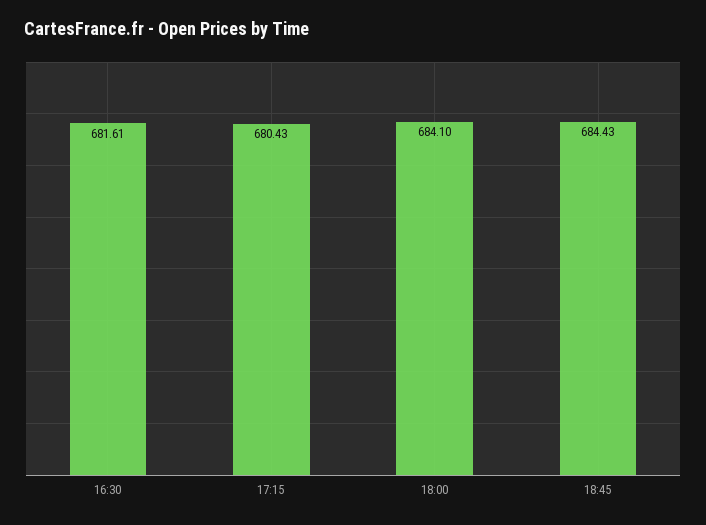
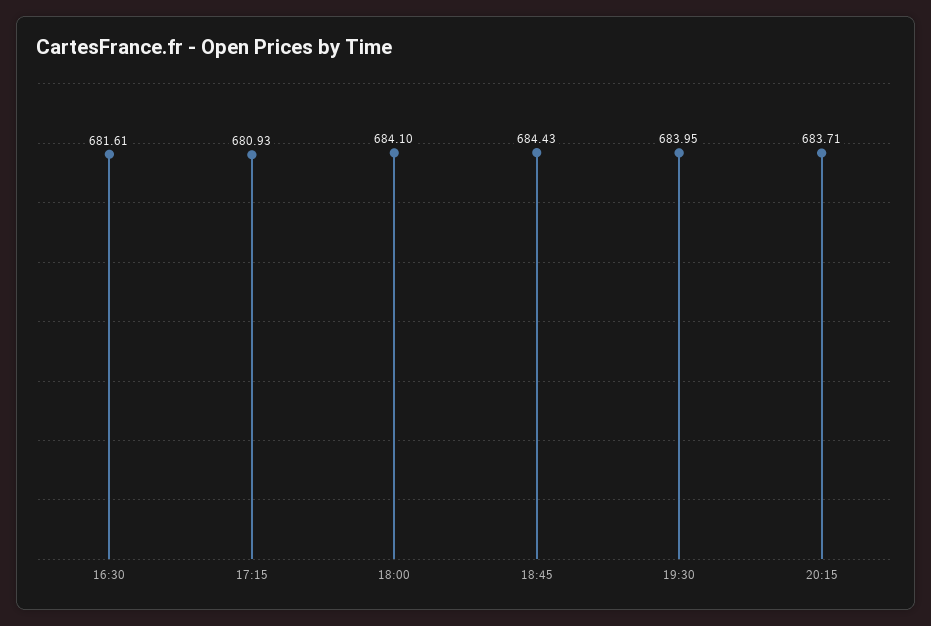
17:15: 680.43 -> 680.93
19:30: none -> 683.95
20:15: none -> 683.71

